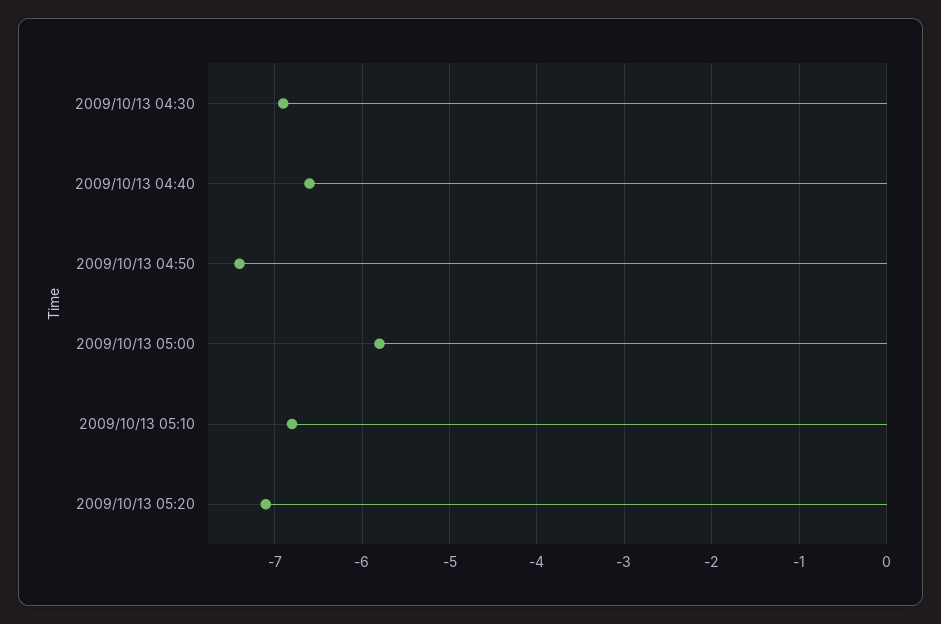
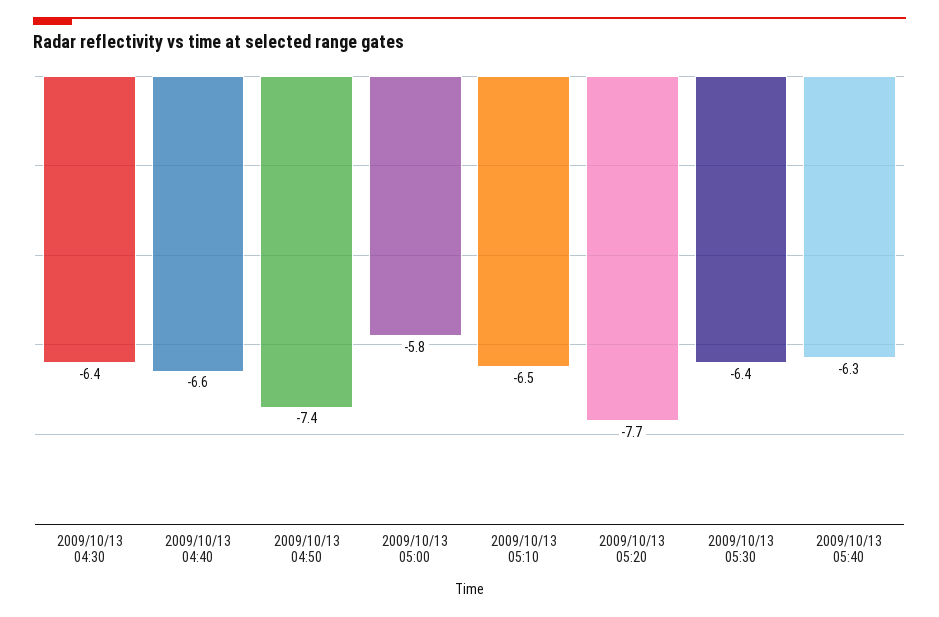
2009/10/13 04:30: -6.9 -> -6.4
2009/10/13 05:10: -6.8 -> -6.5
2009/10/13 05:20: -7.1 -> -7.7
2009/10/13 05:30: none -> -6.4
2009/10/13 05:40: none -> -6.3

